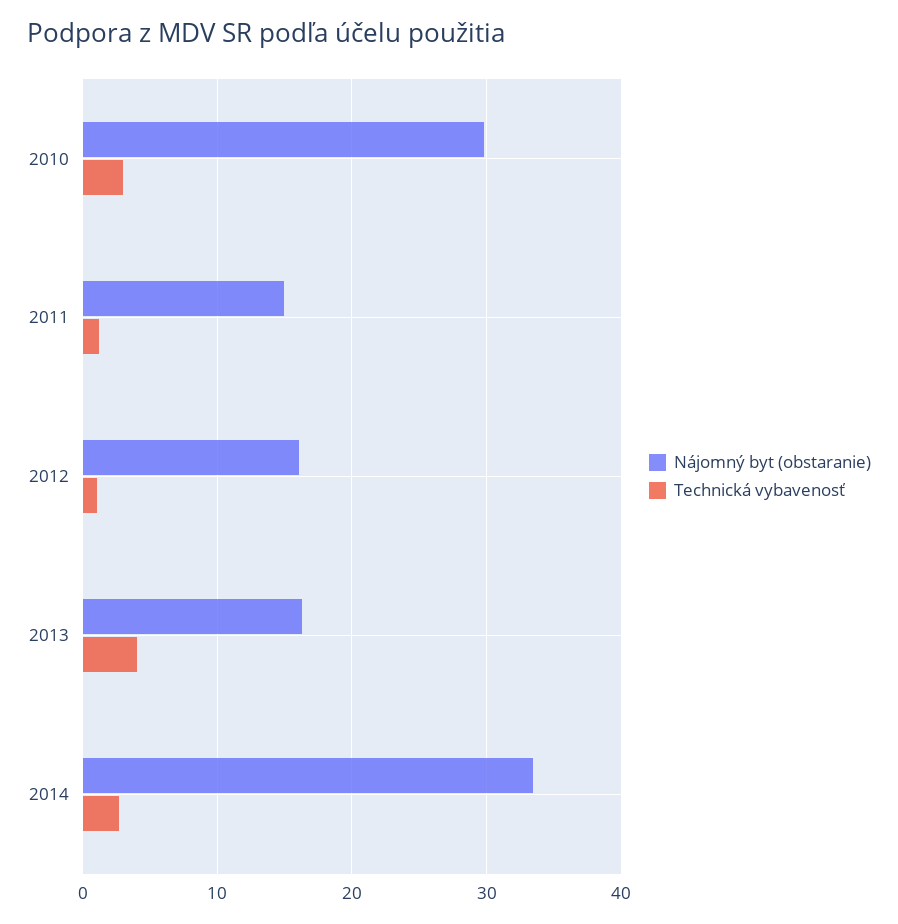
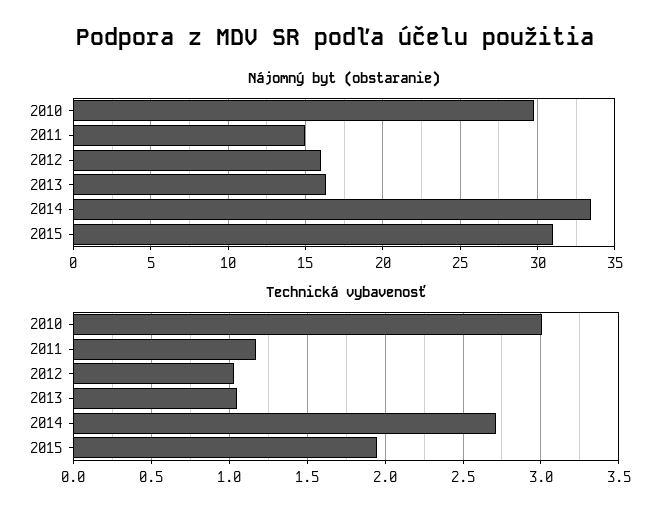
Technická vybavenosť, 2013: 4 -> 1.05
Nájomný byt (obstaranie), 2015: none -> 31
Technická vybavenosť, 2015: none -> 1.95

